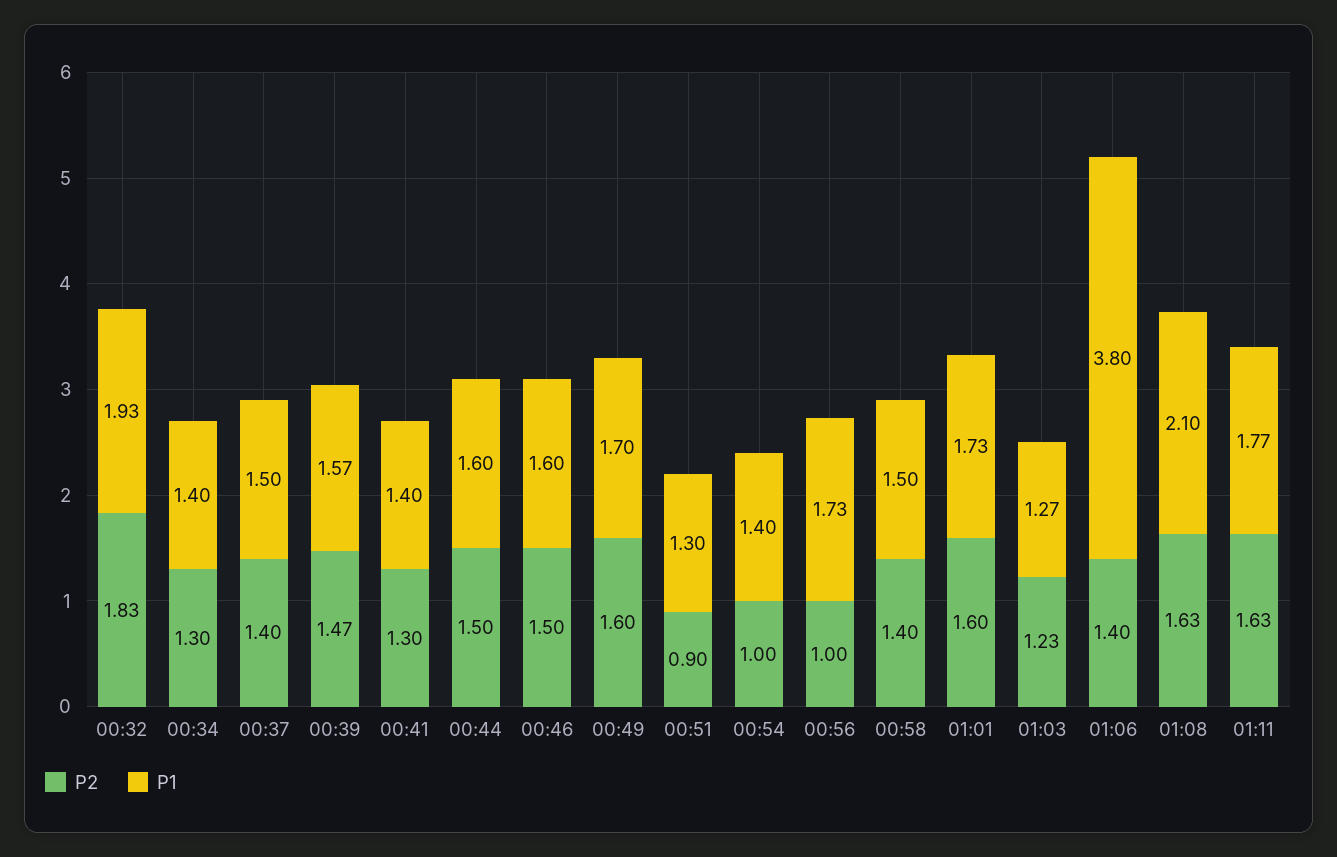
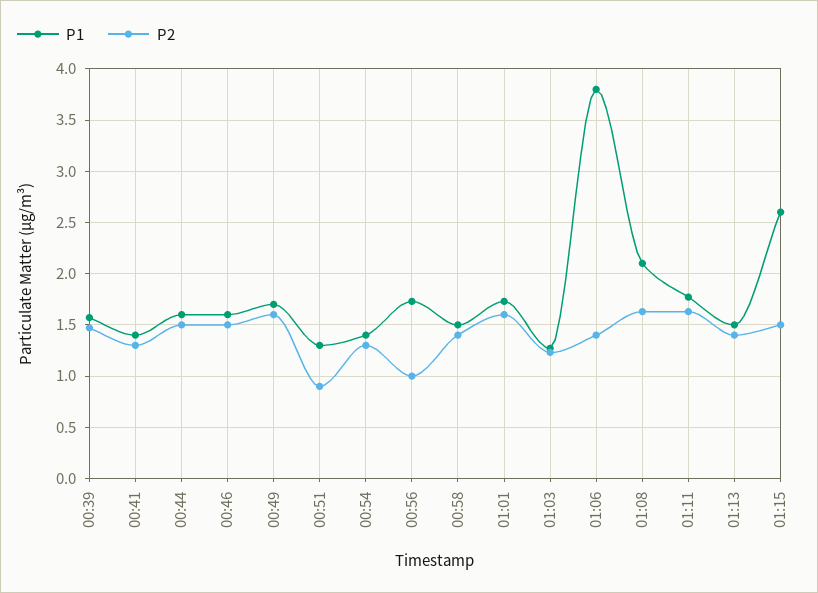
P2, 00:32: 1.83 -> none
P1, 00:32: 1.93 -> none
P2, 00:34: 1.3 -> none
P1, 00:34: 1.4 -> none
P2, 00:37: 1.4 -> none
P1, 00:37: 1.5 -> none
P2, 00:54: 1 -> 1.3
P1, 01:13: none -> 1.5
P2, 01:13: none -> 1.4
P1, 01:15: none -> 2.6
P2, 01:15: none -> 1.5

